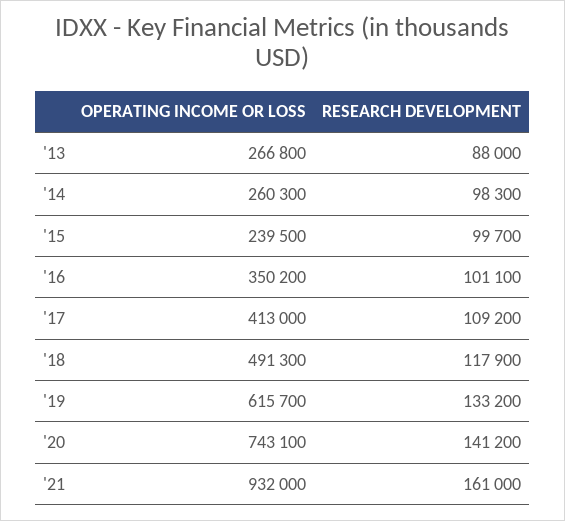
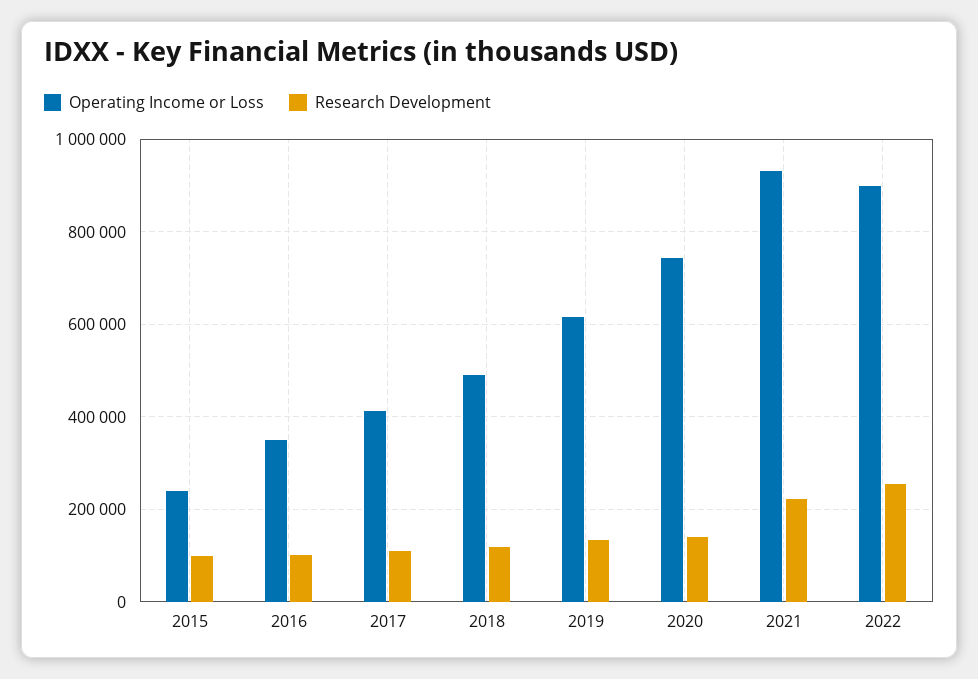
OPERATING INCOME OR LOSS, '13: 266800 -> none
RESEARCH DEVELOPMENT, '13: 88000 -> none
OPERATING INCOME OR LOSS, '14: 260300 -> none
RESEARCH DEVELOPMENT, '14: 98300 -> none
RESEARCH DEVELOPMENT, '21: 161000 -> 220000
OPERATING INCOME OR LOSS, 2022: none -> 900000
RESEARCH DEVELOPMENT, 2022: none -> 260000

